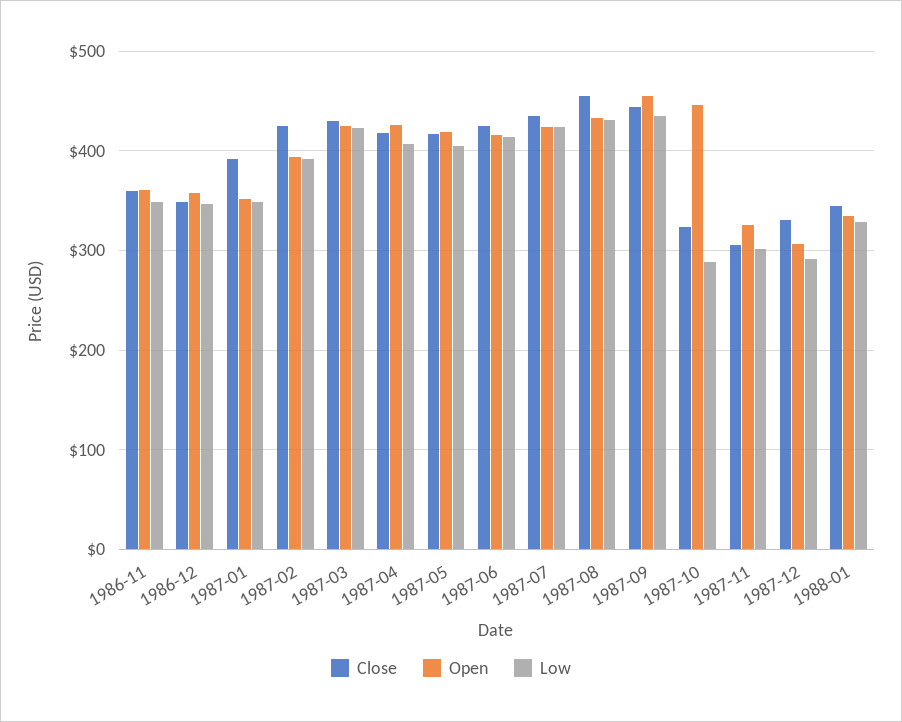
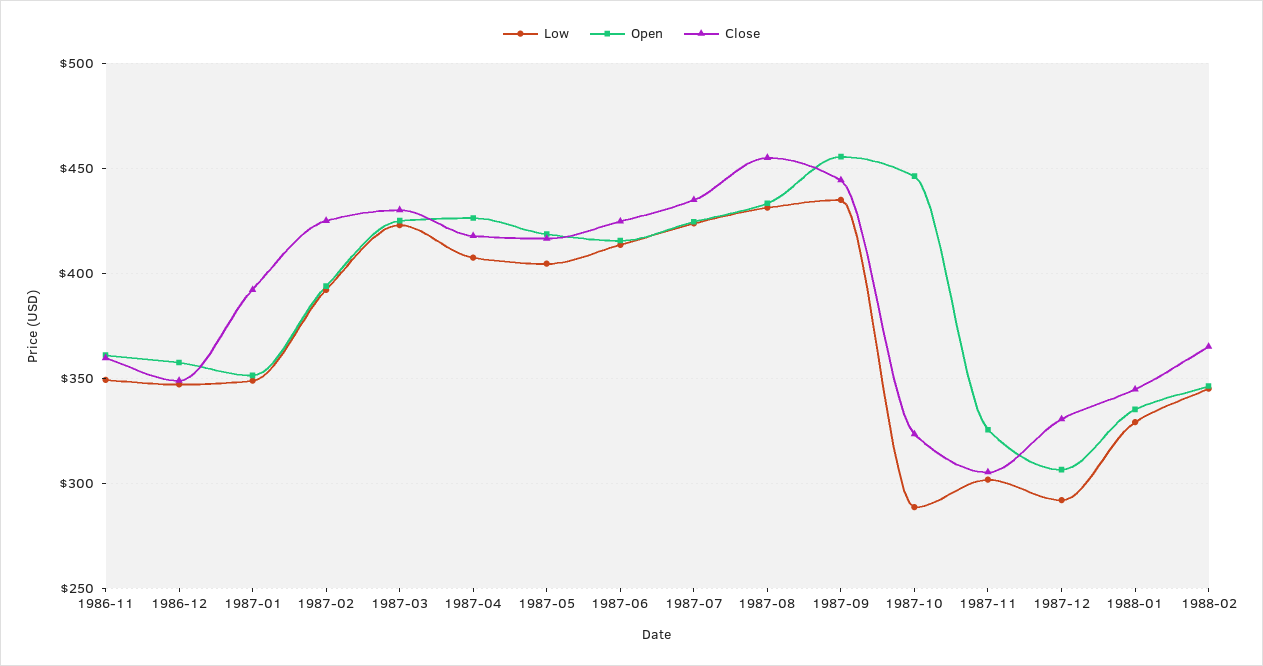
Low, 1988-02: none -> 345
Open, 1988-02: none -> 345
Close, 1988-02: none -> 365

